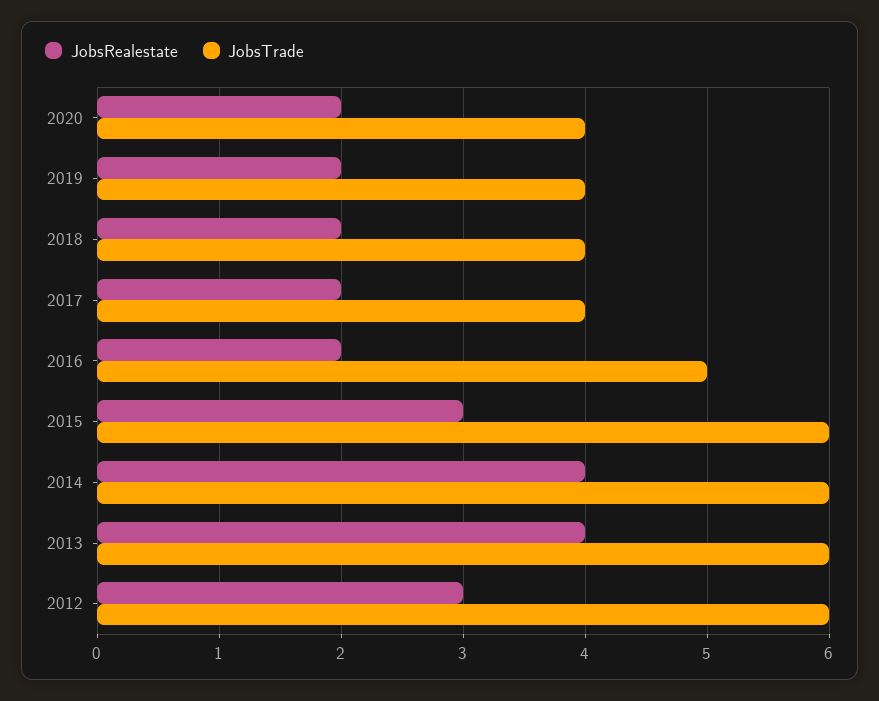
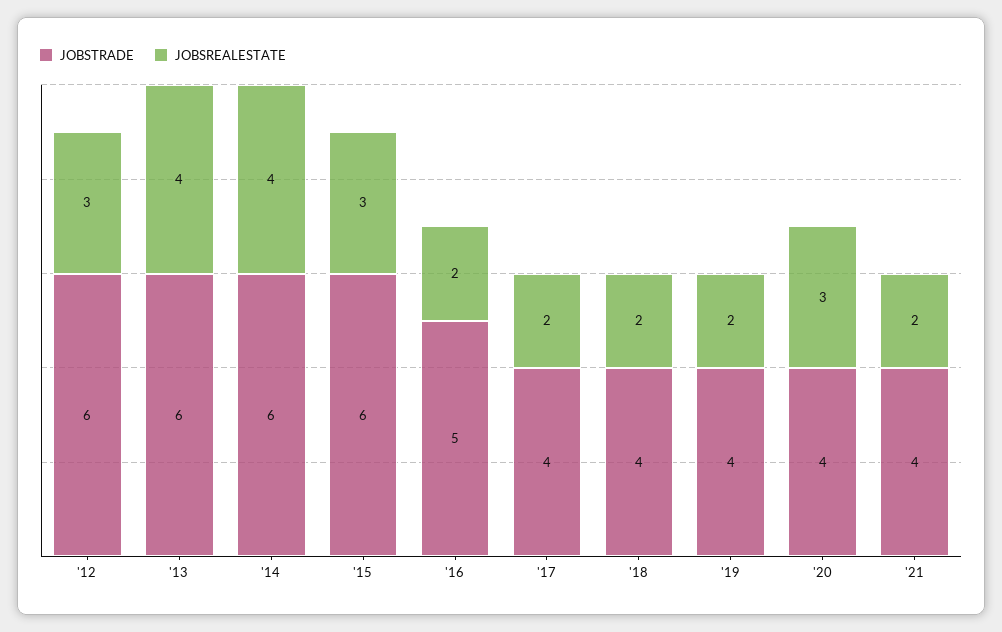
JobsRealestate, 2020: 2 -> 3
JobsTrade, '21: none -> 4
JobsRealestate, '21: none -> 2

